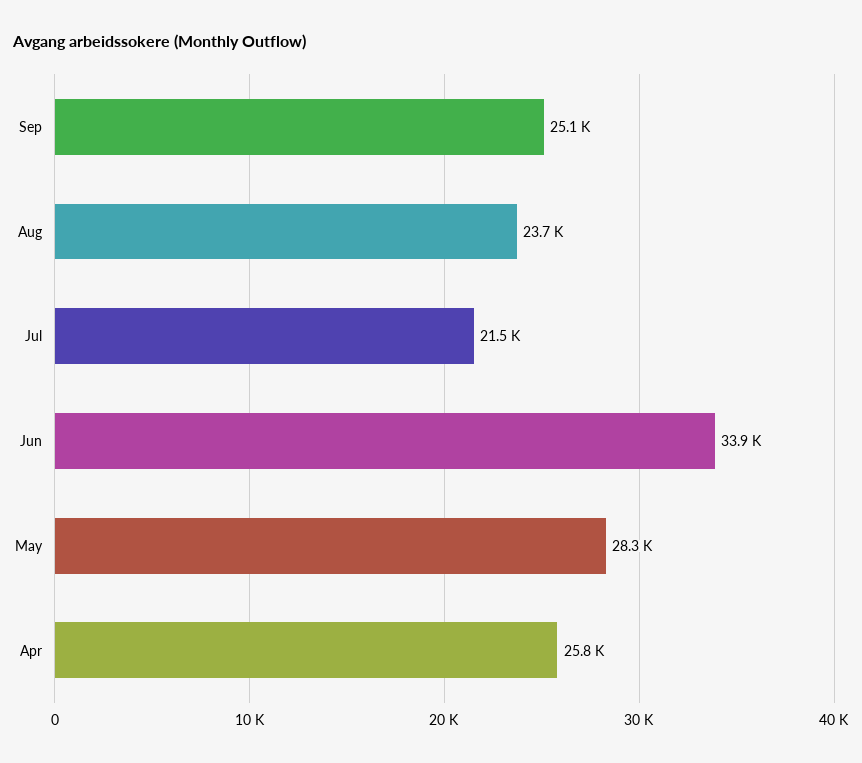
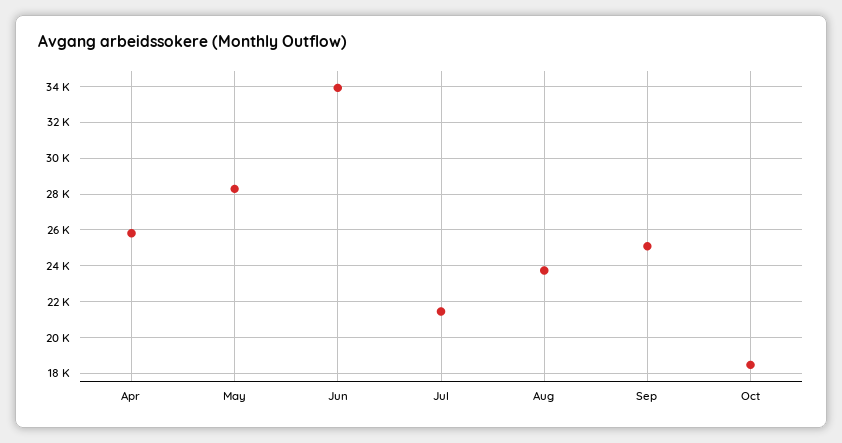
Oct: none -> 18500

